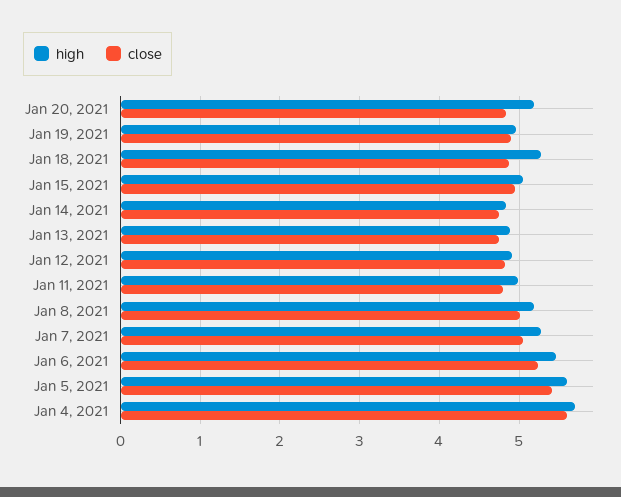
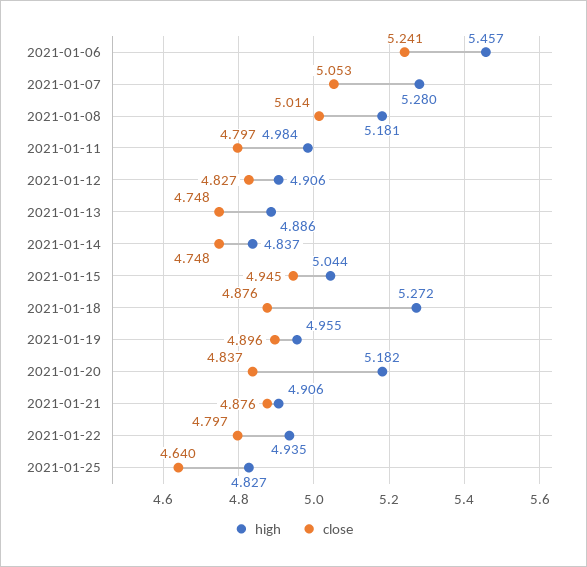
high, Jan 5, 2021: 5.6 -> none
close, Jan 5, 2021: 5.4 -> none
high, Jan 4, 2021: 5.7 -> none
close, Jan 4, 2021: 5.6 -> none
high, 2021-01-21: none -> 4.906
close, 2021-01-21: none -> 4.876
high, 2021-01-22: none -> 4.935
close, 2021-01-22: none -> 4.797
high, 2021-01-25: none -> 4.827
close, 2021-01-25: none -> 4.64

